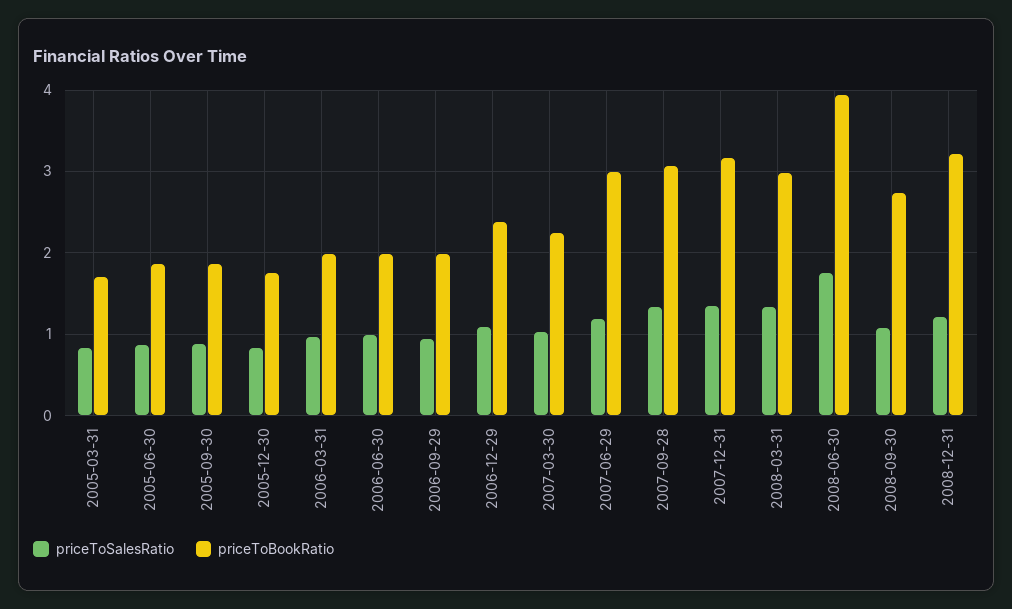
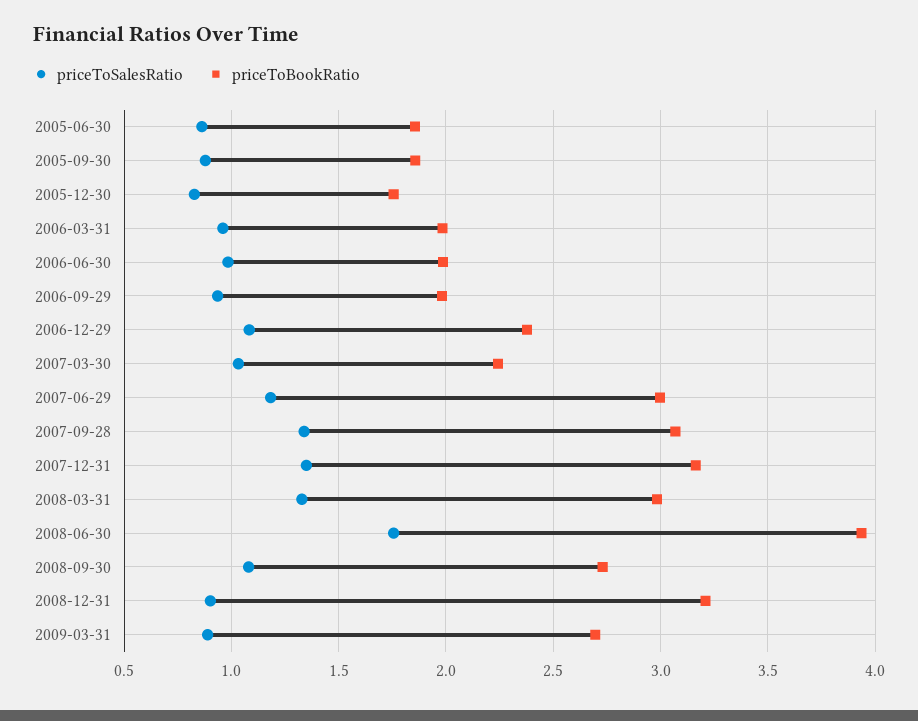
priceToSalesRatio, 2005-03-31: 0.8 -> none
priceToBookRatio, 2005-03-31: 1.7 -> none
priceToSalesRatio, 2008-12-31: 1.2 -> 0.9
priceToSalesRatio, 2009-03-31: none -> 0.9
priceToBookRatio, 2009-03-31: none -> 2.7

